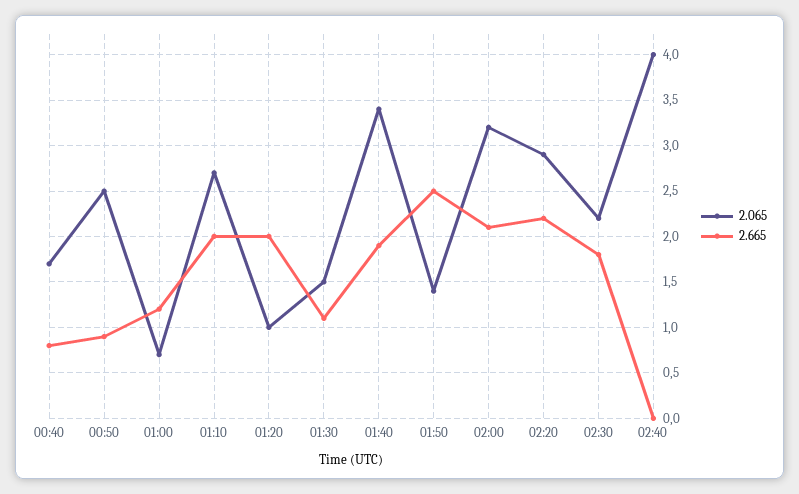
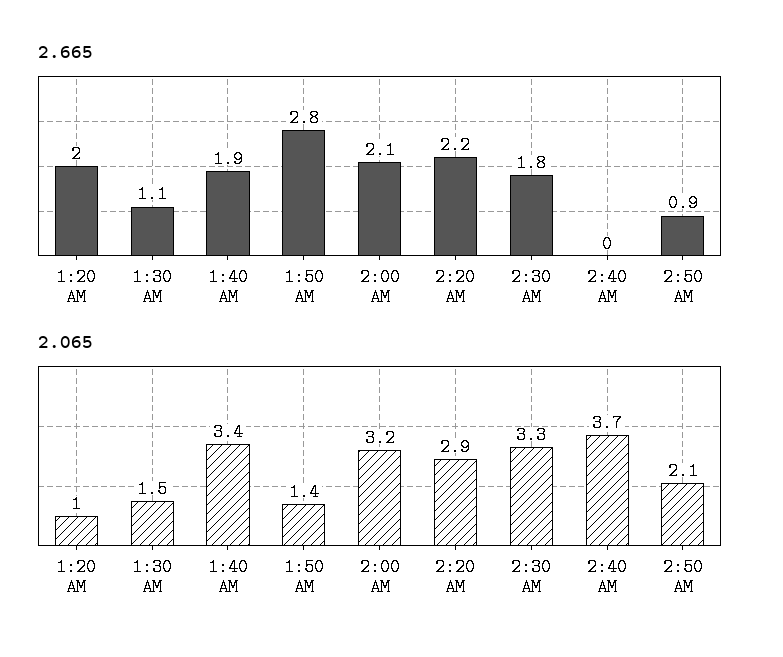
2.065, 00:40: 1.7 -> none
2.665, 00:40: 0.8 -> none
2.065, 00:50: 2.5 -> none
2.665, 00:50: 0.9 -> none
2.065, 01:00: 0.7 -> none
2.665, 01:00: 1.2 -> none
2.065, 01:10: 2.7 -> none
2.665, 01:10: 2 -> none
2.665, 01:50: 2.5 -> 2.8
2.065, 02:30: 2.2 -> 3.3
2.065, 02:40: 4 -> 3.7
2.665, 2:50 AM: none -> 0.9
2.065, 2:50 AM: none -> 2.1

